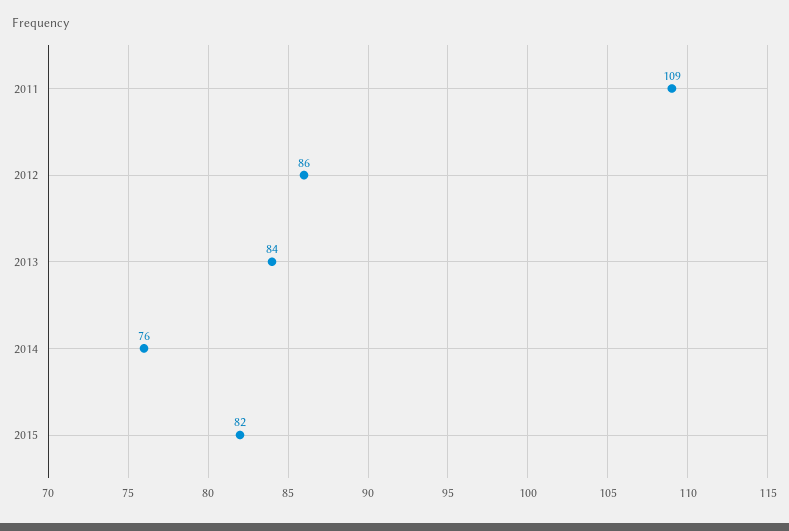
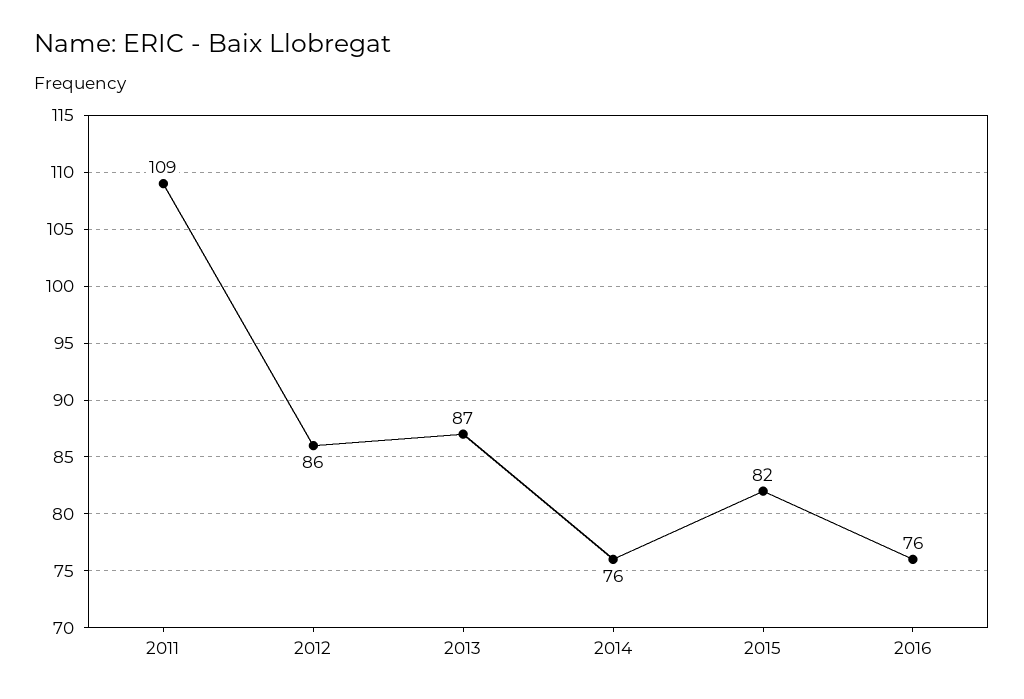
2013: 84 -> 87
2016: none -> 76

